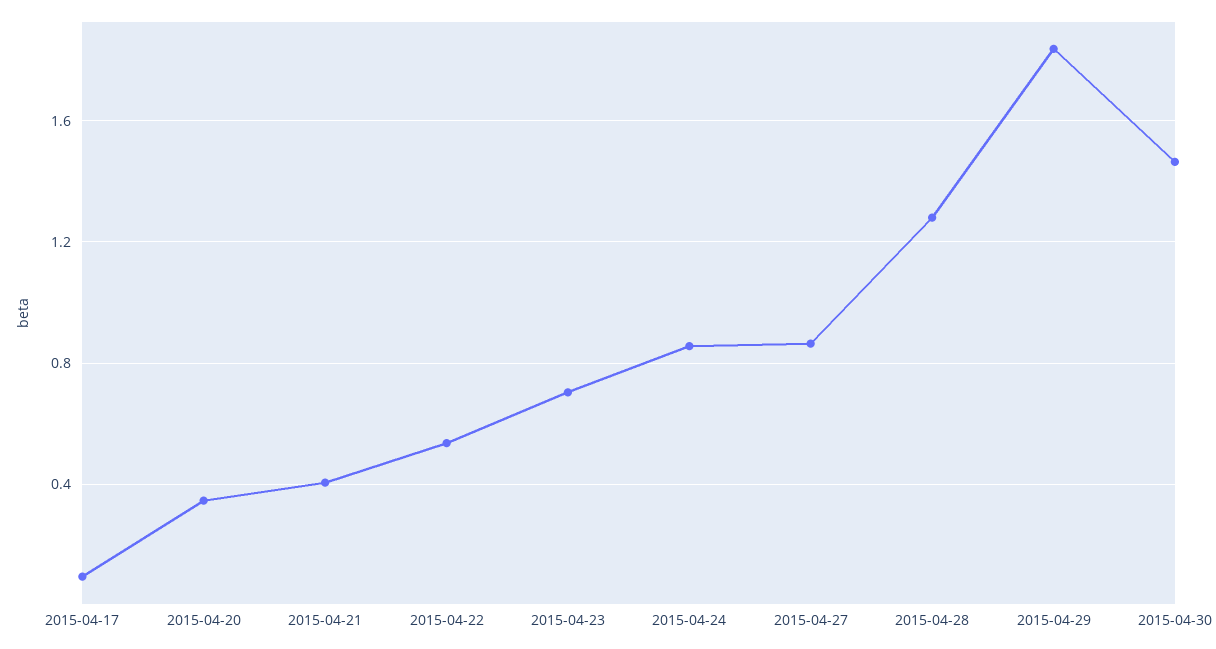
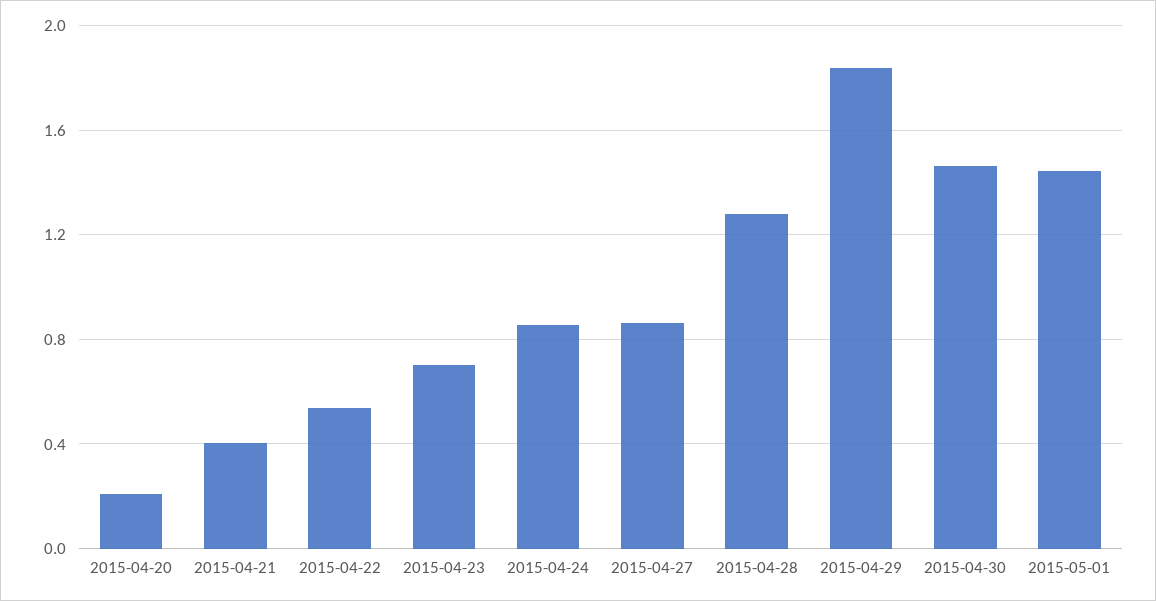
2015-04-17: 0.1 -> none
2015-04-20: 0.35 -> 0.2
2015-05-01: none -> 1.45

